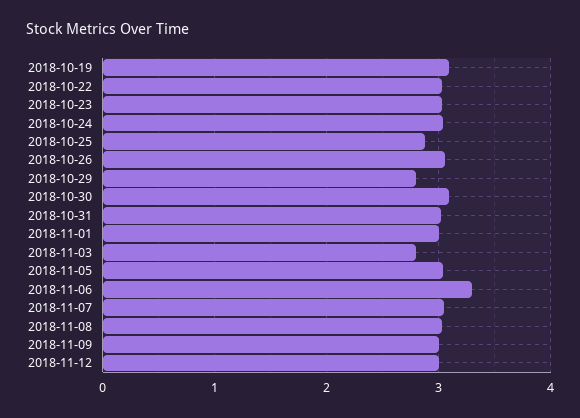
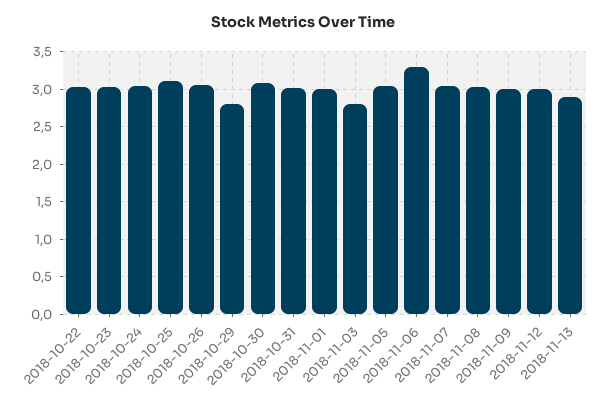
2018-10-19: 3.1 -> none
2018-10-25: 2.9 -> 3.1
2018-11-13: none -> 2.9

